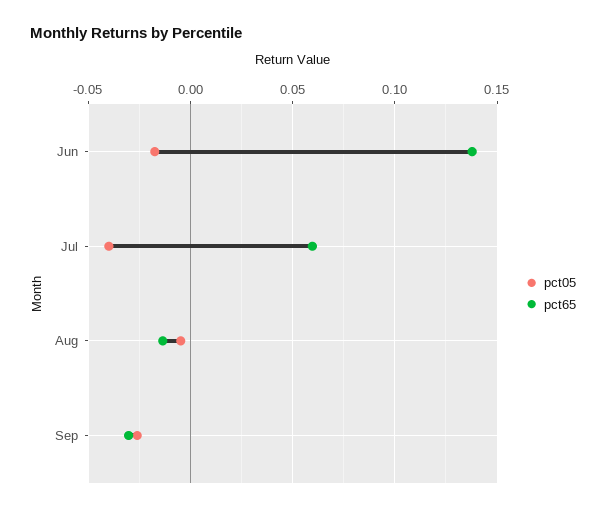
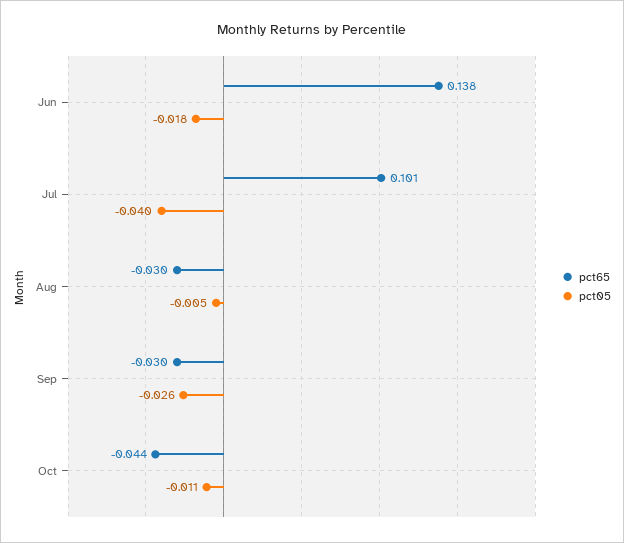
pct65, Jul: 0.06 -> 0.101
pct65, Aug: -0.015 -> -0.03
pct65, Oct: none -> -0.044
pct05, Oct: none -> -0.011

